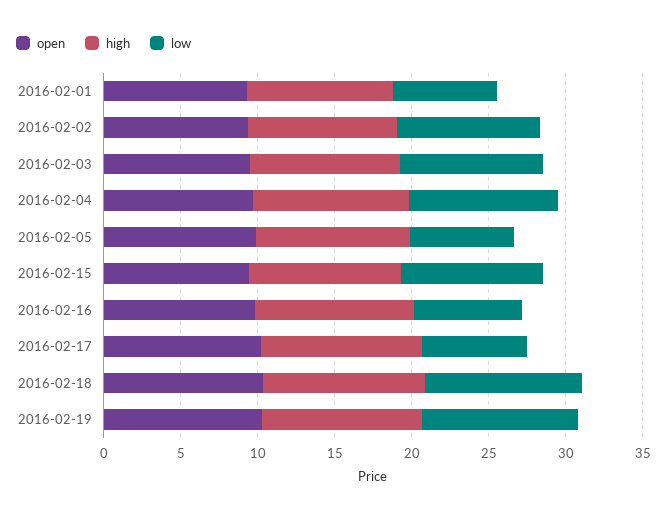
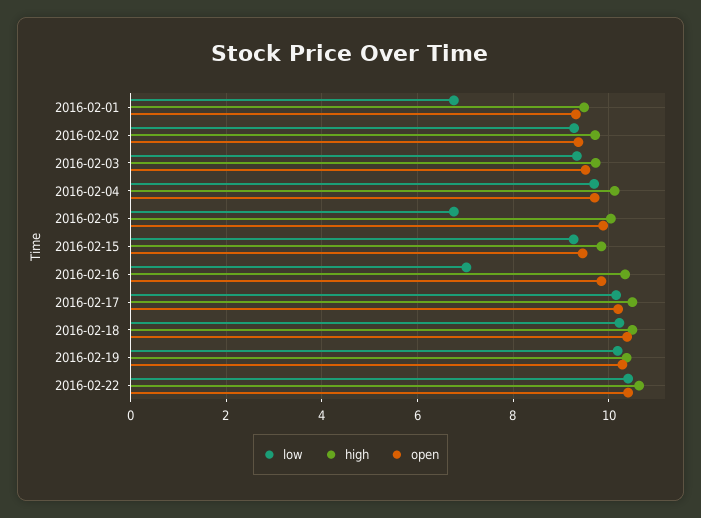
low, 2016-02-17: 7 -> 10.2
low, 2016-02-22: none -> 10.4
high, 2016-02-22: none -> 10.6
open, 2016-02-22: none -> 10.4

